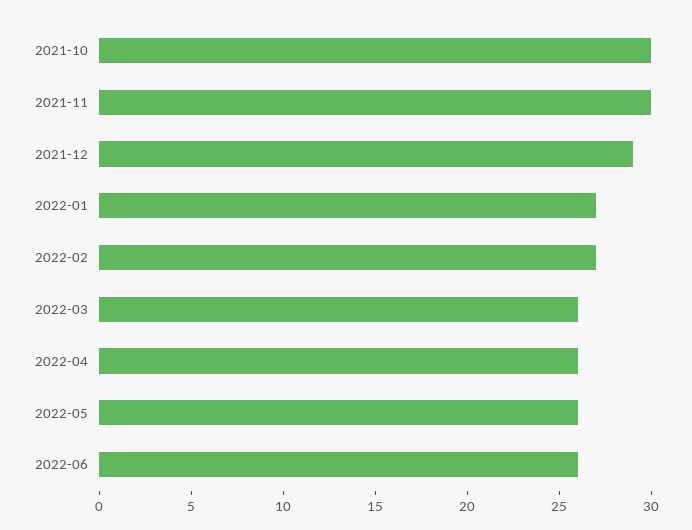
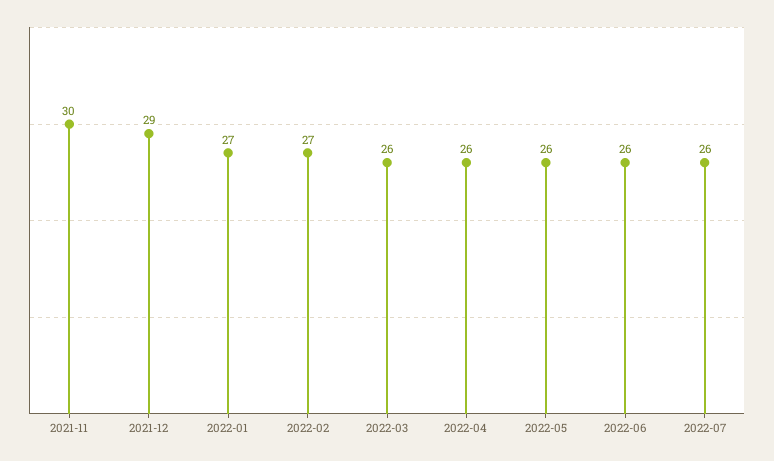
2021-10: 30 -> none
2022-07: none -> 26

